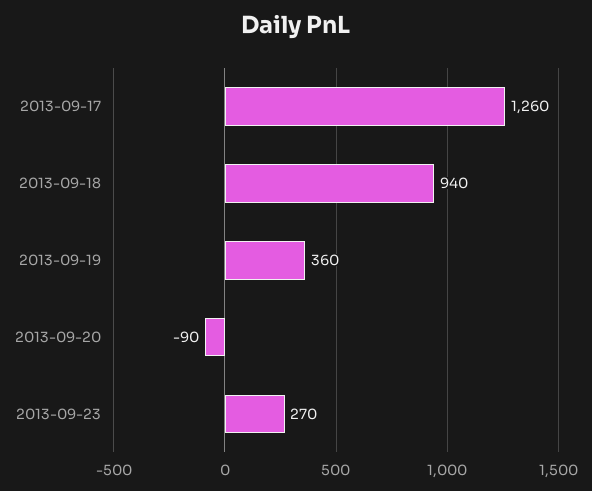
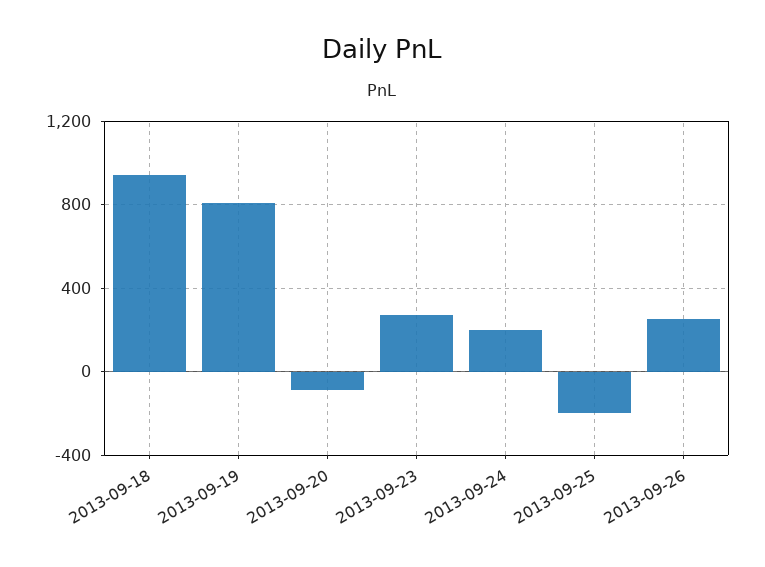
2013-09-17: 1260 -> none
2013-09-19: 360 -> 800
2013-09-24: none -> 200
2013-09-25: none -> -200
2013-09-26: none -> 250

